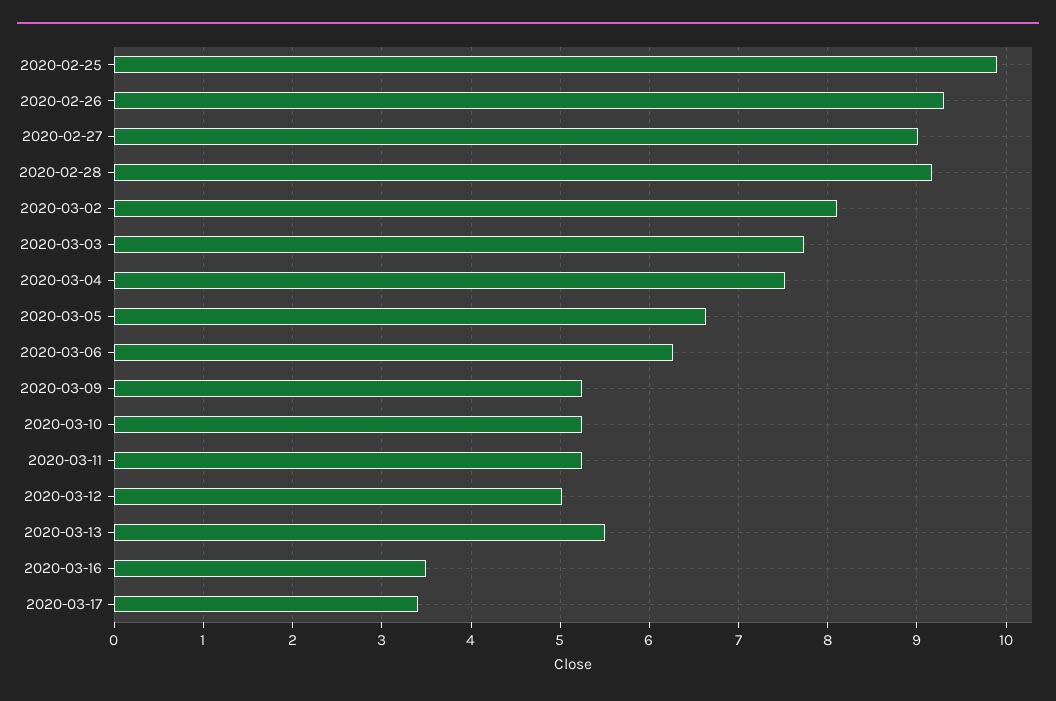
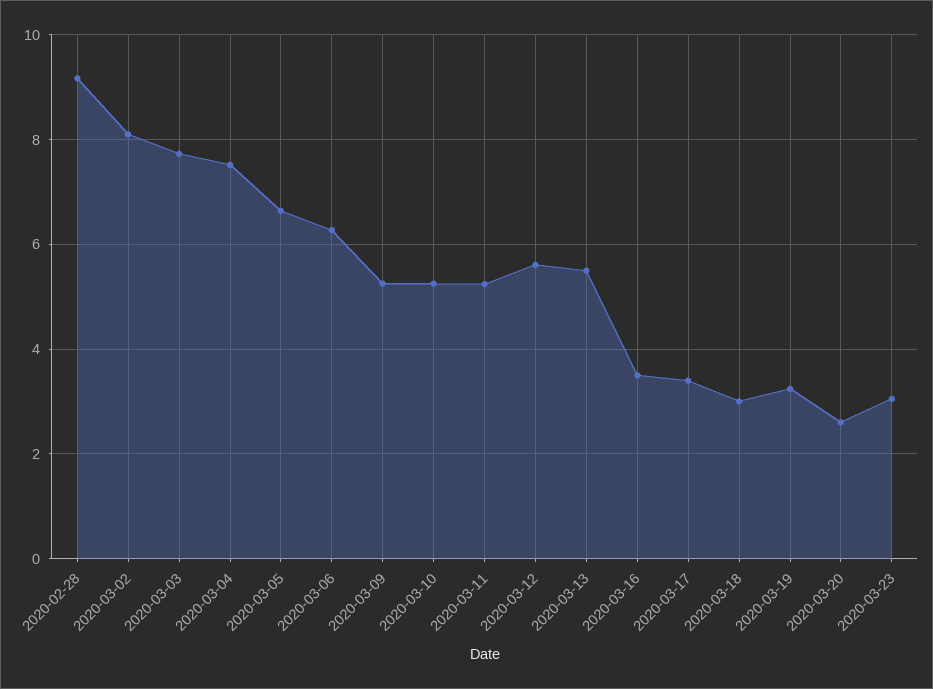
2020-02-25: 9.9 -> none
2020-02-26: 9.3 -> none
2020-02-27: 9 -> none
2020-03-12: 5 -> 5.6
2020-03-18: none -> 3
2020-03-19: none -> 3.2
2020-03-20: none -> 2.6
2020-03-23: none -> 3

